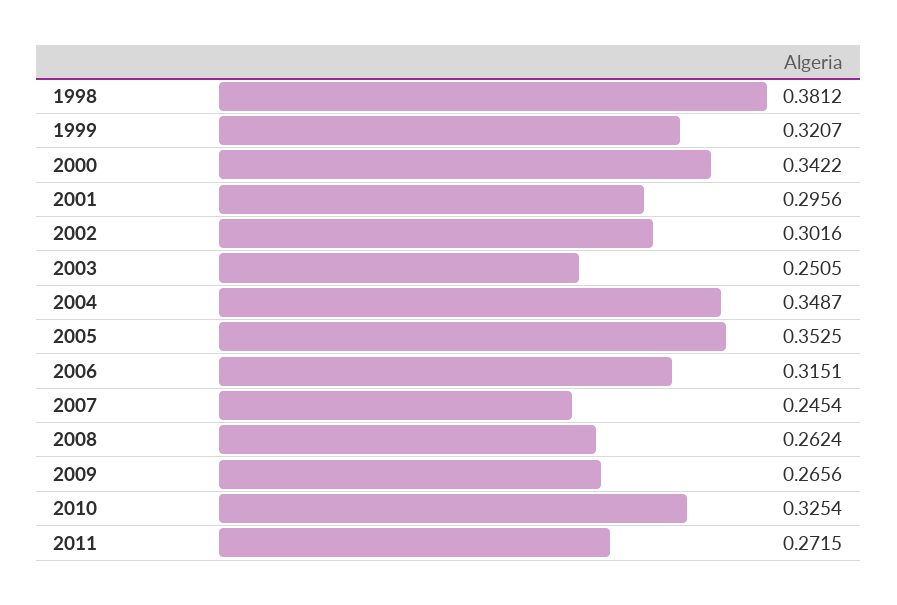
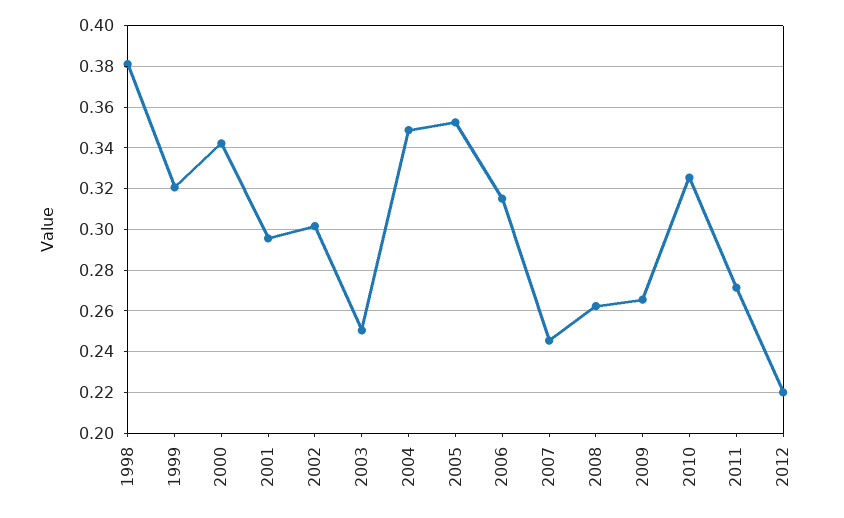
2012: none -> 0.22

